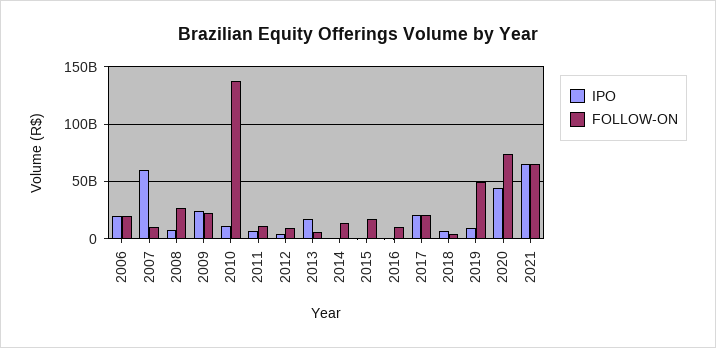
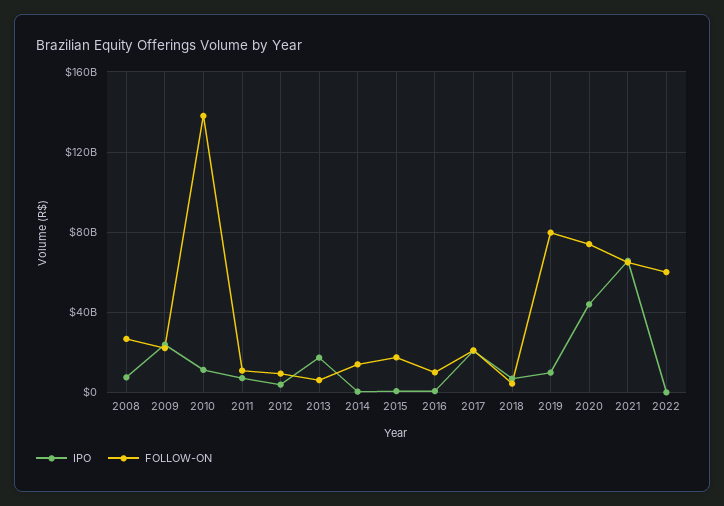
IPO, 2006: 20000000000 -> none
FOLLOW-ON, 2006: 20000000000 -> none
IPO, 2007: 60000000000 -> none
FOLLOW-ON, 2007: 10000000000 -> none
FOLLOW-ON, 2019: 50000000000 -> 80000000000
IPO, 2022: none -> 0
FOLLOW-ON, 2022: none -> 60000000000

